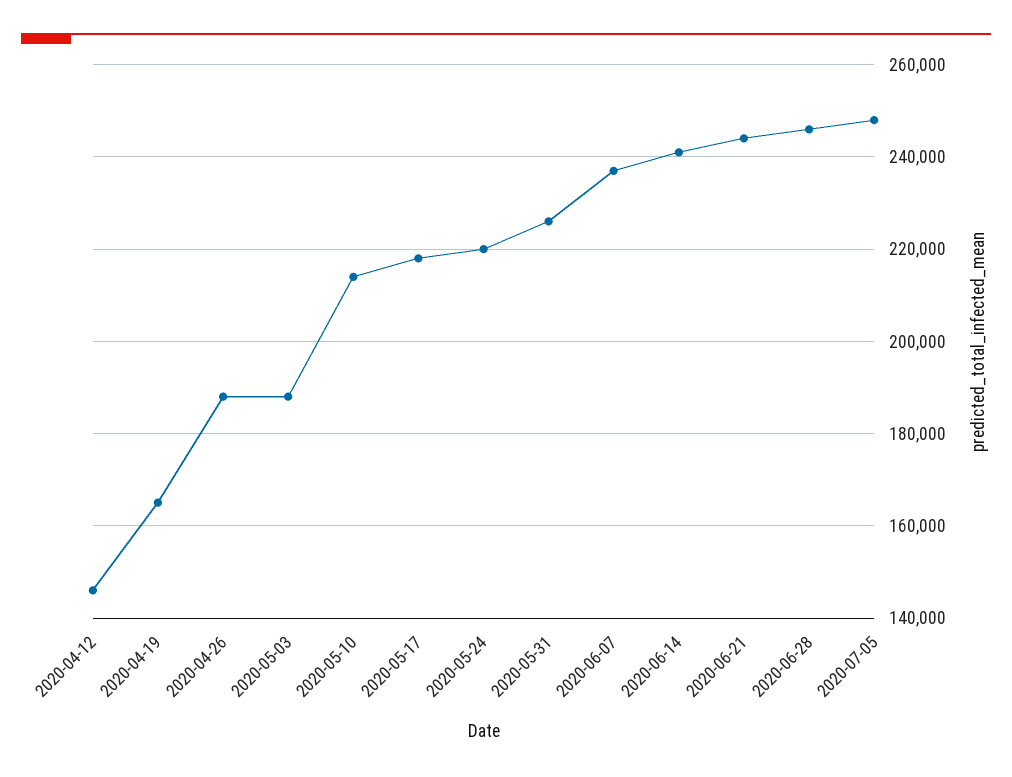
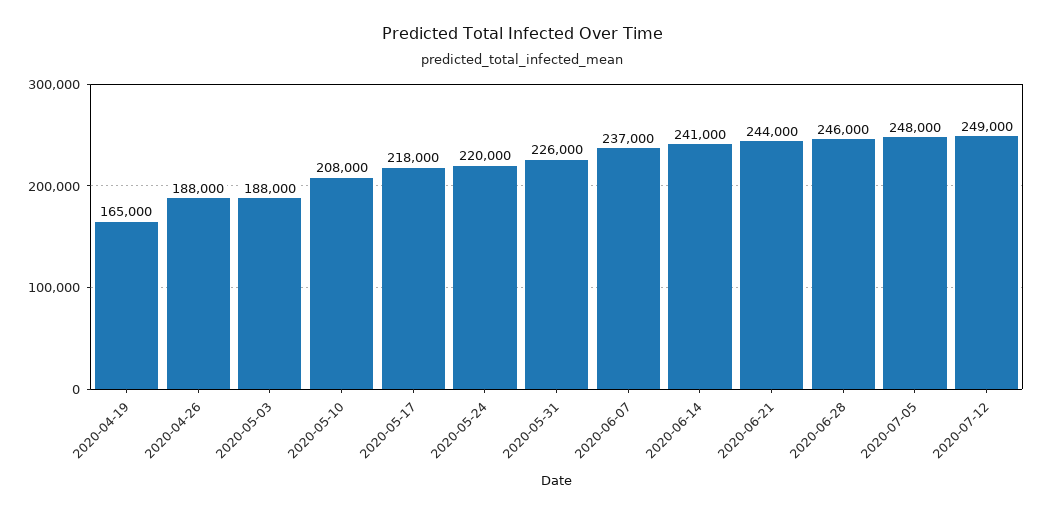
2020-04-12: 146000 -> none
2020-05-10: 214000 -> 208000
2020-07-12: none -> 249000

